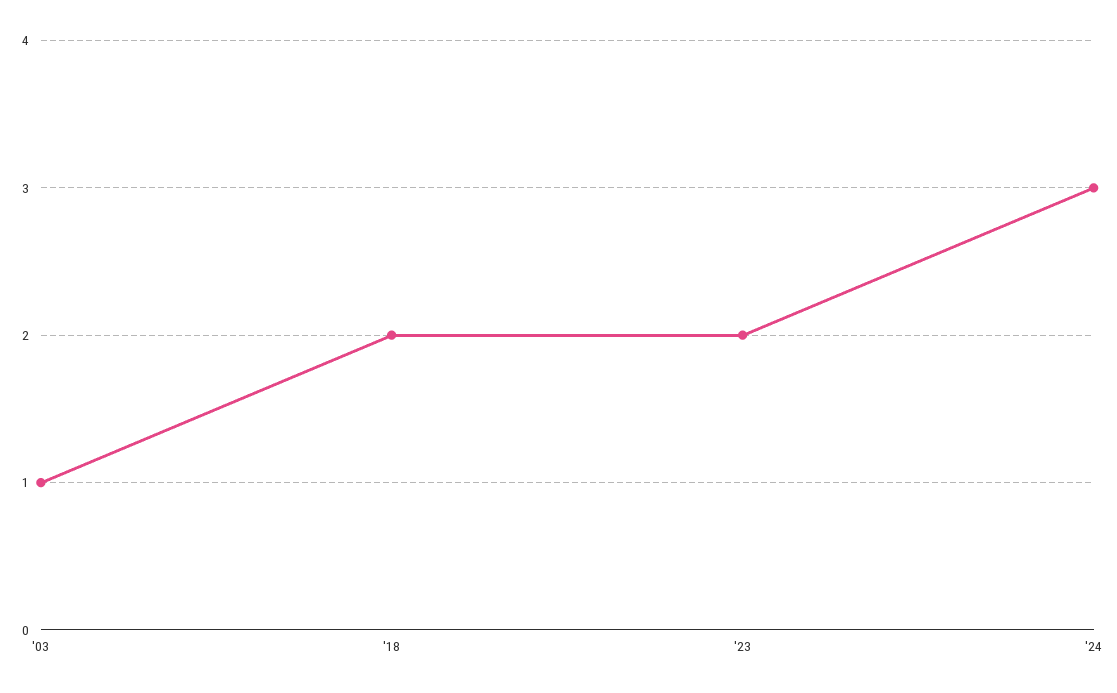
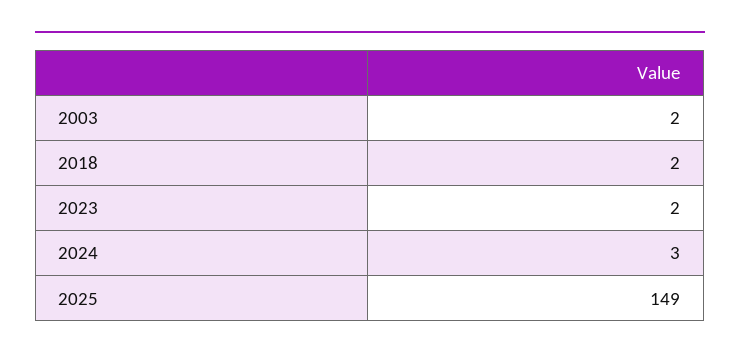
'03: 1 -> 2
2025: none -> 149

